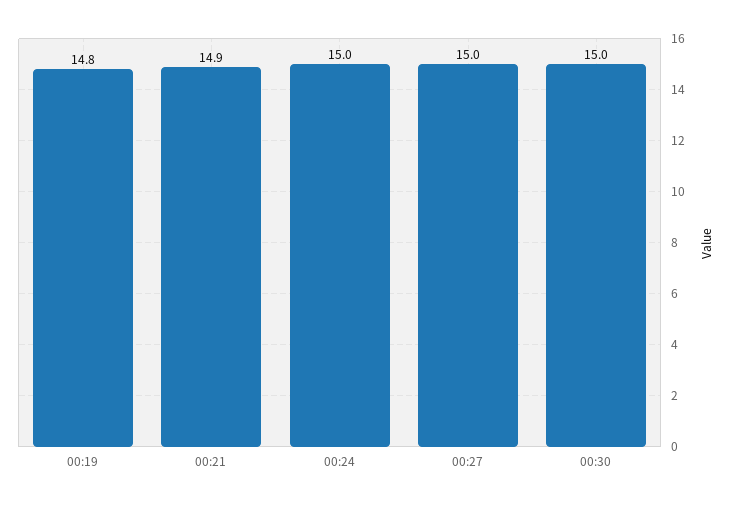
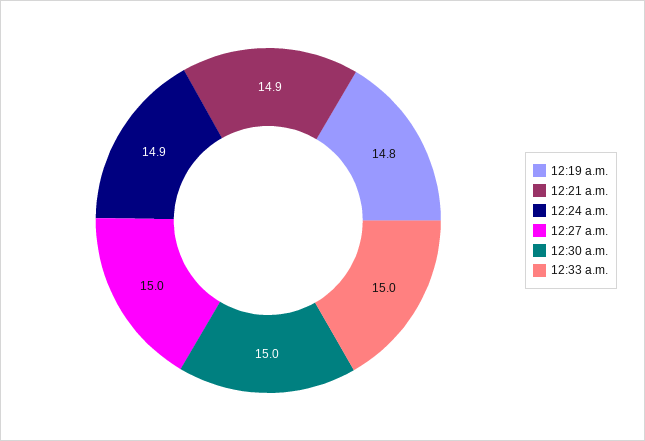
00:24: 15 -> 14.9
12:33 a.m.: none -> 15

